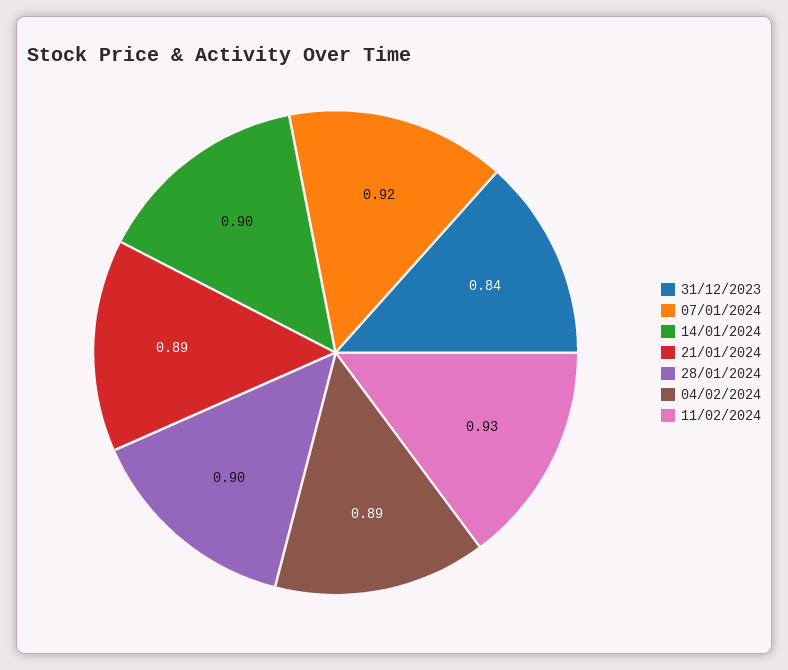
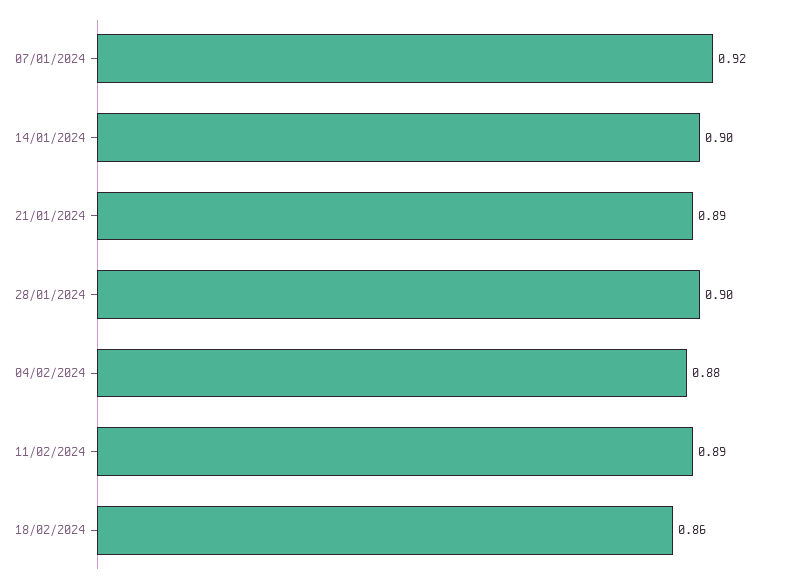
31/12/2023: 0.84 -> none
04/02/2024: 0.89 -> 0.88
11/02/2024: 0.93 -> 0.89
18/02/2024: none -> 0.86

